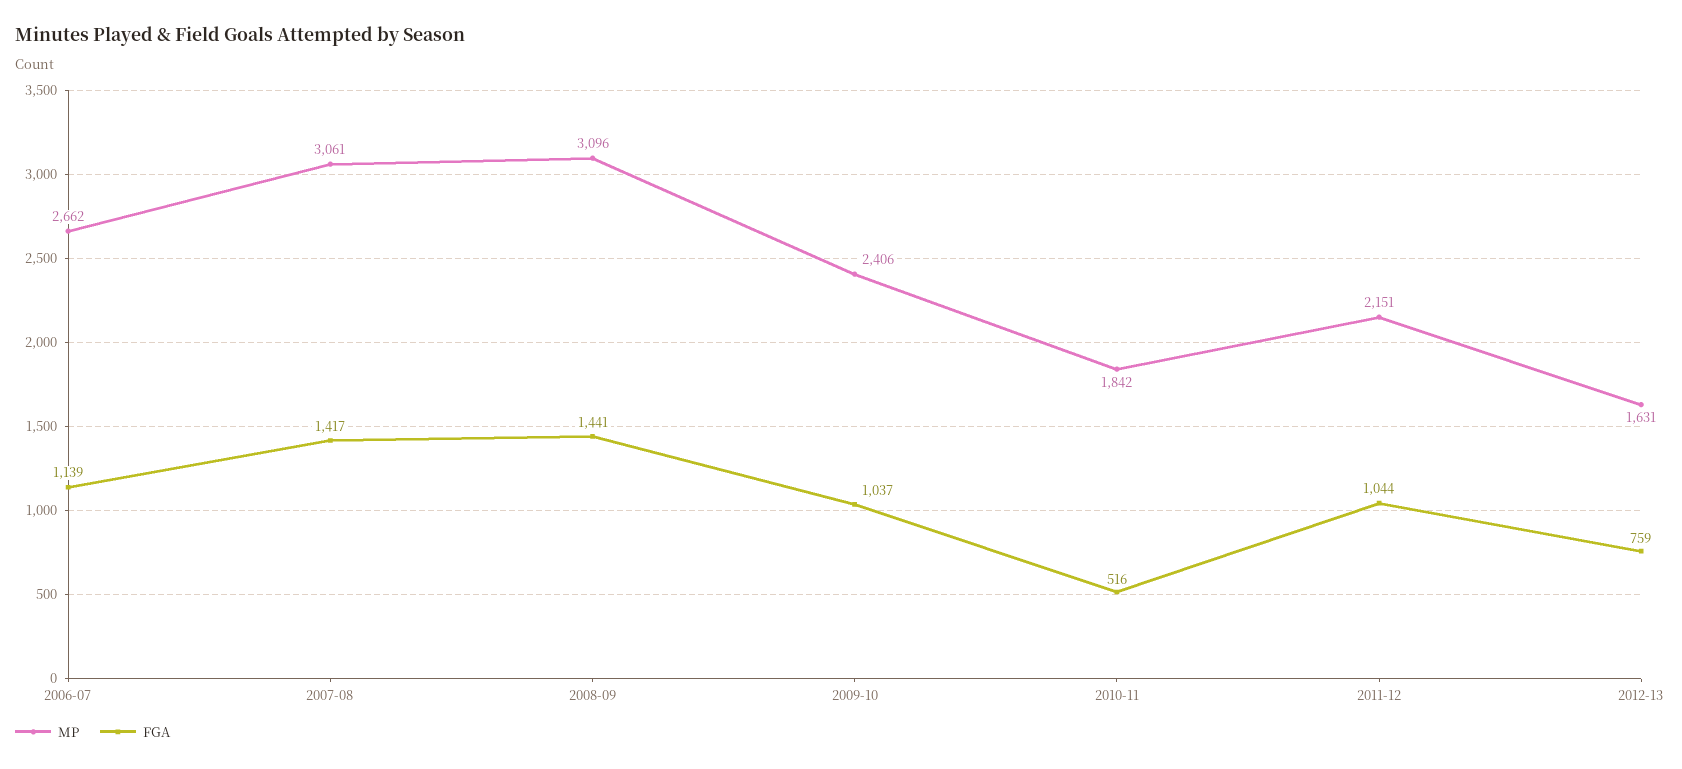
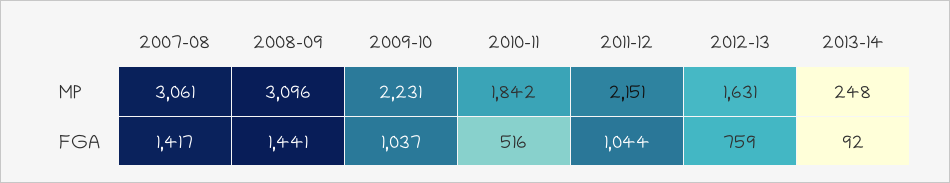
MP, 2006-07: 2662 -> none
FGA, 2006-07: 1139 -> none
MP, 2009-10: 2406 -> 2231
MP, 2013-14: none -> 248
FGA, 2013-14: none -> 92

